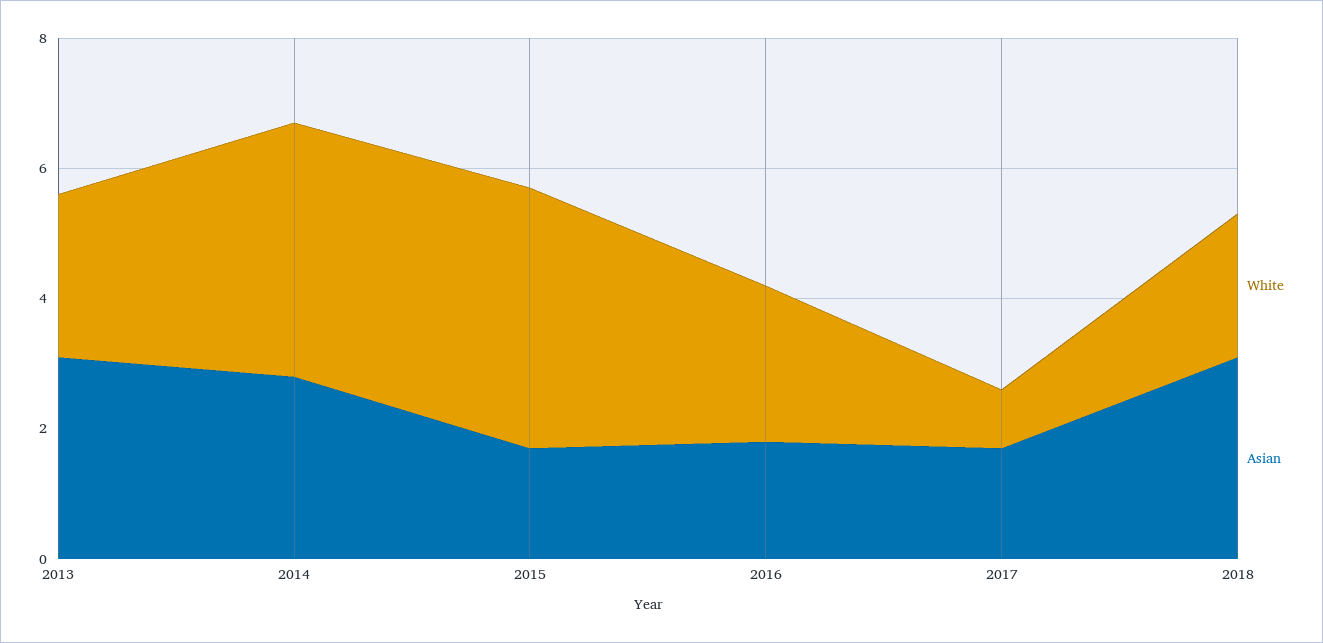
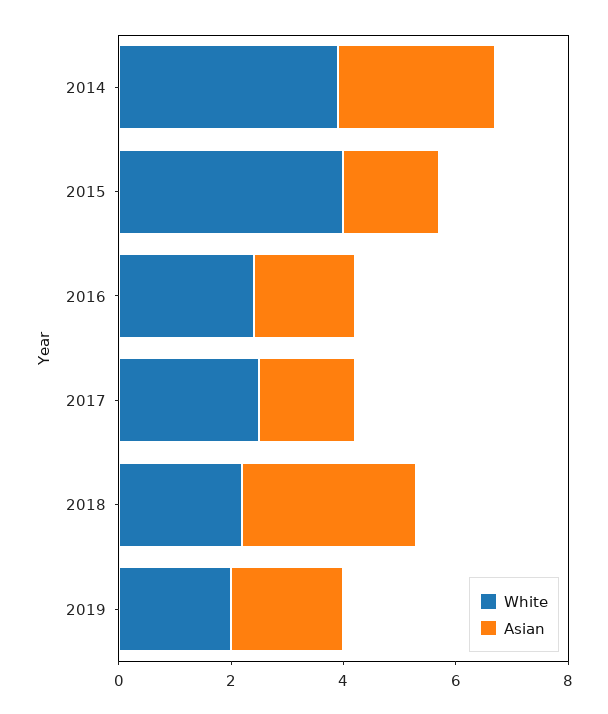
White, 2013: 2.5 -> none
Asian, 2013: 3 -> none
White, 2017: 1 -> 2.5
White, 2019: none -> 2
Asian, 2019: none -> 2

